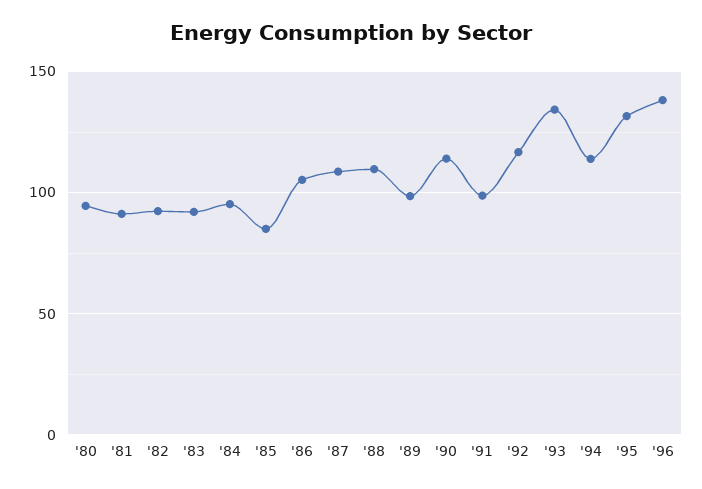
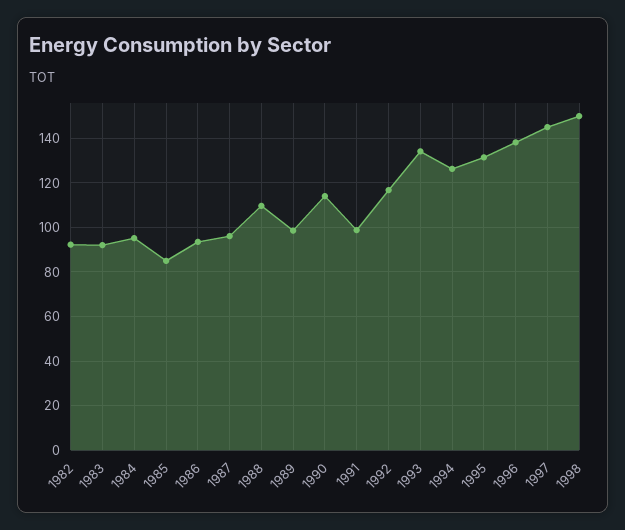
'80: 95 -> none
'81: 90 -> none
'86: 105 -> 95
'87: 110 -> 95
'94: 115 -> 125
1997: none -> 145
1998: none -> 150

